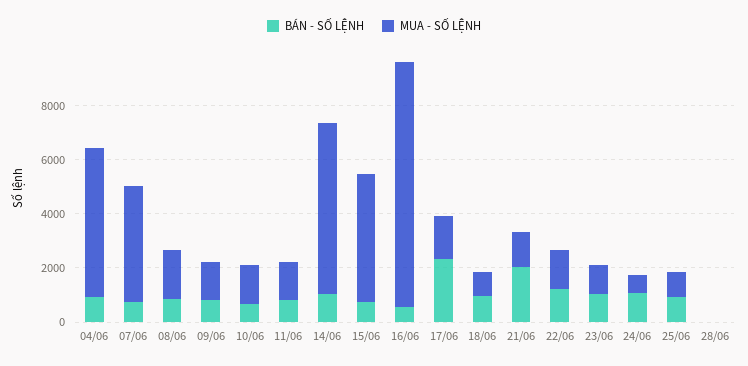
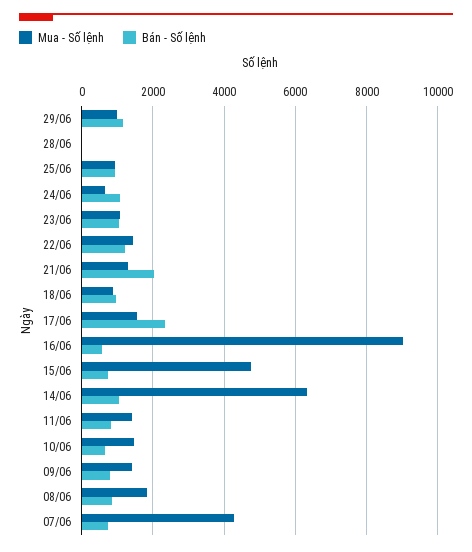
BÁN - SỐ LỆNH, 04/06: 1000 -> none
MUA - SỐ LỆNH, 04/06: 5500 -> none
MUA - SỐ LỆNH, 29/06: none -> 1000
BÁN - SỐ LỆNH, 29/06: none -> 1200

